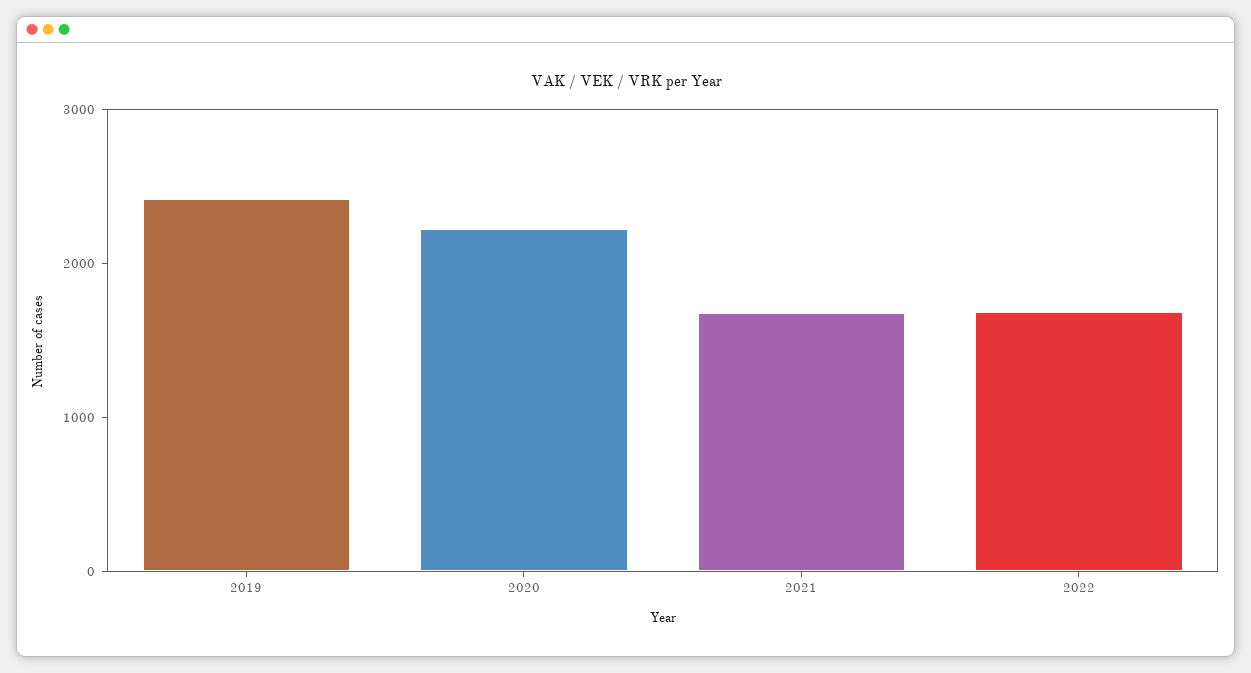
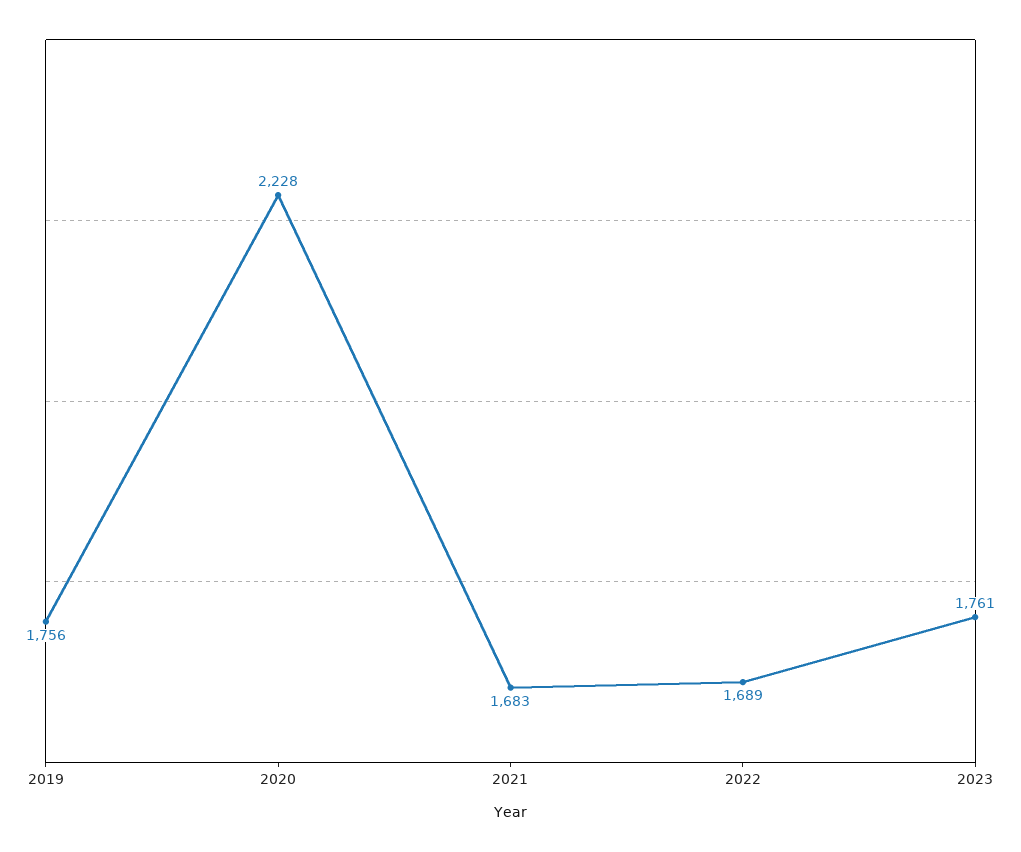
2019: 2400 -> 1756
2023: none -> 1761

